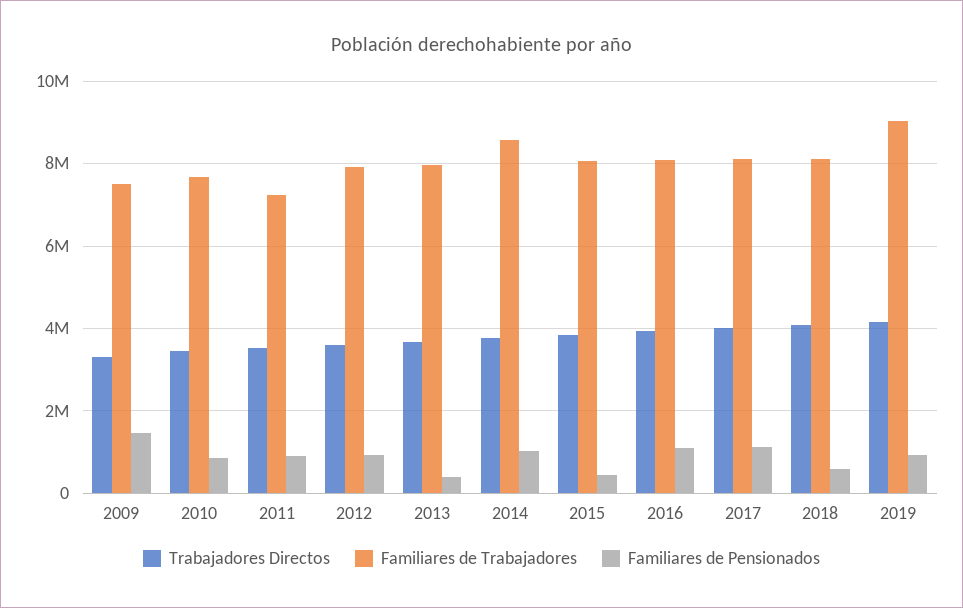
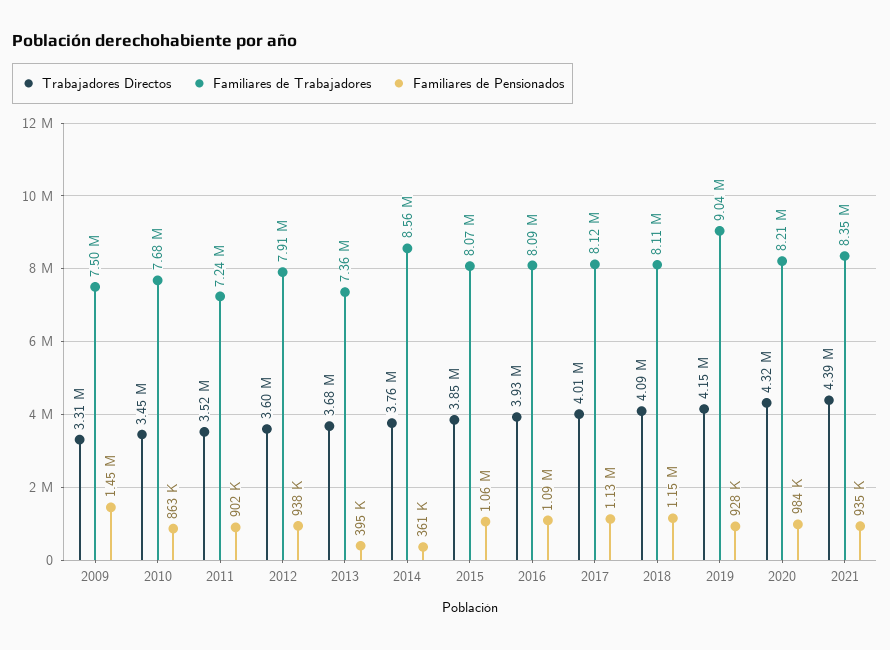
Familiares de Trabajadores, 2013: 8000000 -> 7360000
Familiares de Pensionados, 2014: 1000000 -> 361000
Familiares de Pensionados, 2015: 400000 -> 1060000
Familiares de Pensionados, 2018: 600000 -> 1150000
Trabajadores Directos, 2020: none -> 4320000
Familiares de Trabajadores, 2020: none -> 8210000
Familiares de Pensionados, 2020: none -> 984000
Trabajadores Directos, 2021: none -> 4390000
Familiares de Trabajadores, 2021: none -> 8350000
Familiares de Pensionados, 2021: none -> 935000

